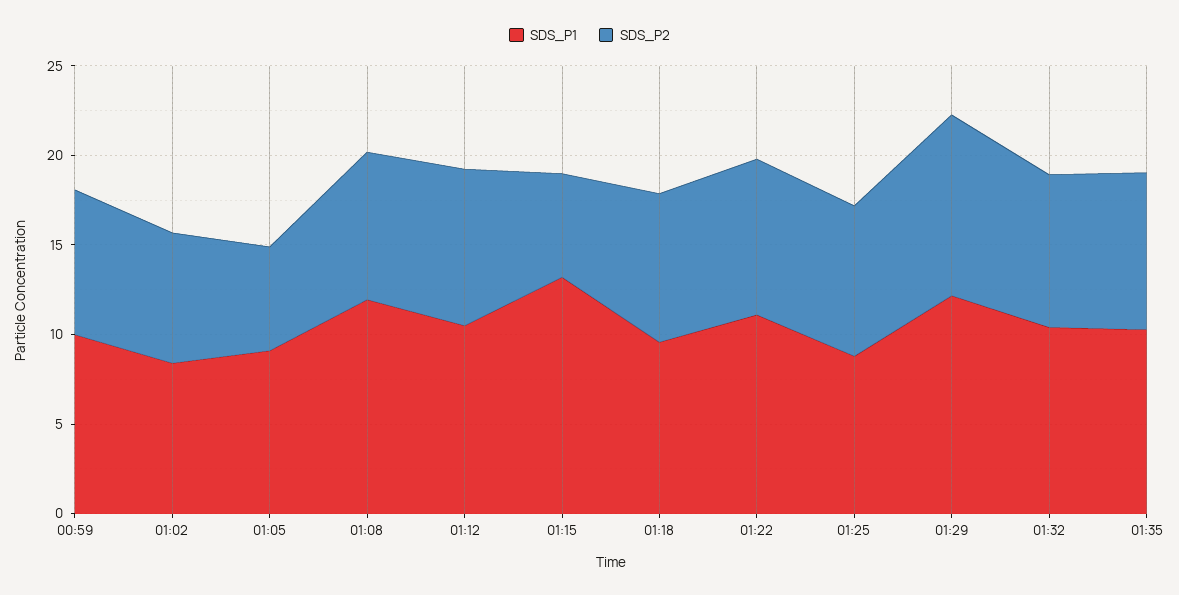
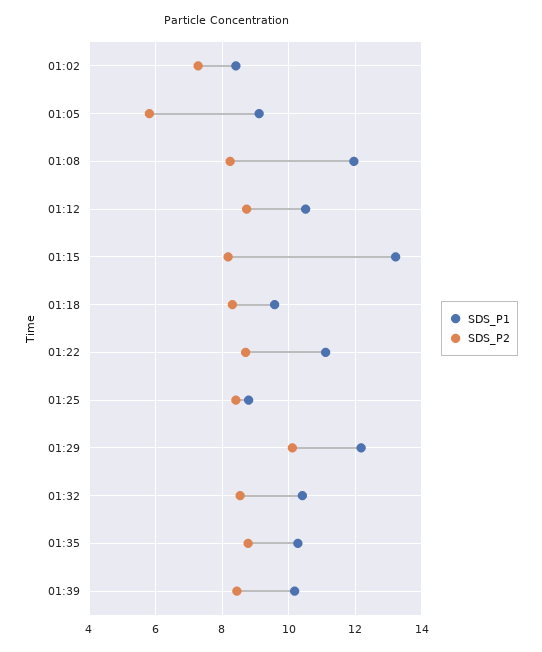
SDS_P1, 00:59: 10 -> none
SDS_P2, 00:59: 8 -> none
SDS_P2, 01:15: 6 -> 8.2
SDS_P1, 01:39: none -> 10.2
SDS_P2, 01:39: none -> 8.4

